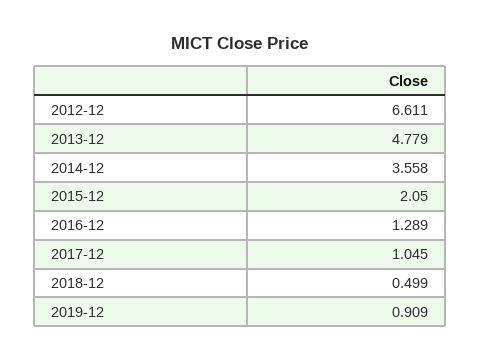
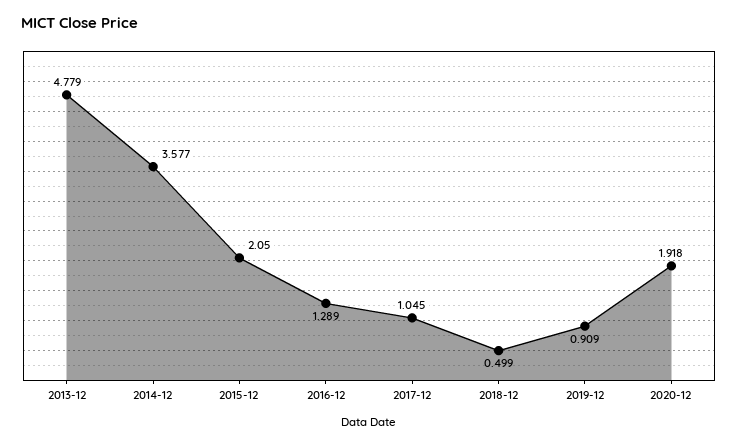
2012-12: 6.611 -> none
2014-12: 3.558 -> 3.577
2020-12: none -> 1.918

